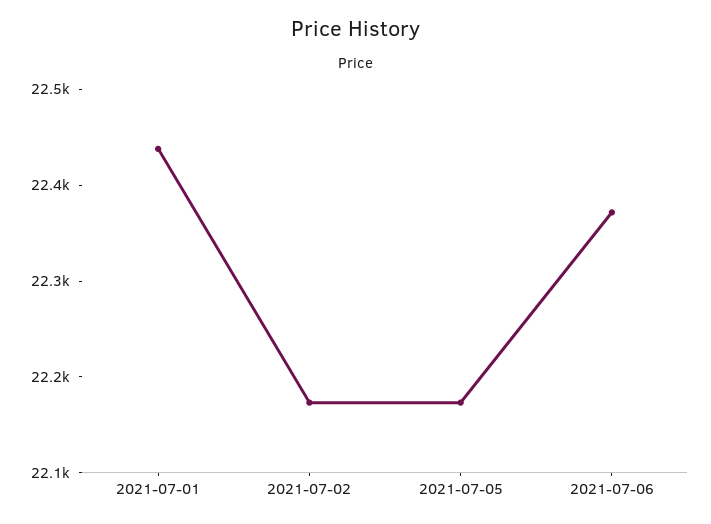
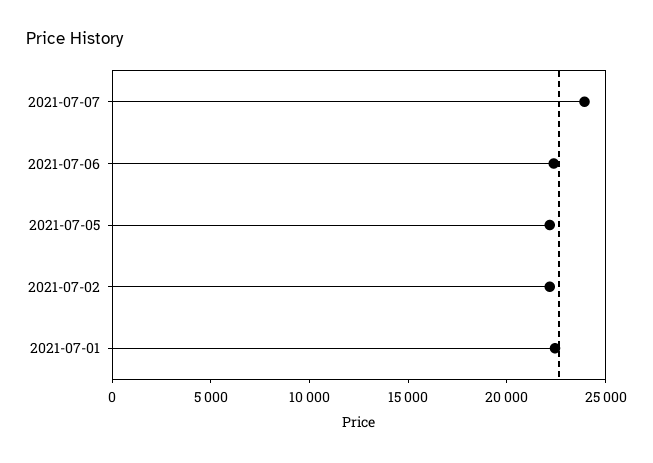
2021-07-07: none -> 24000

